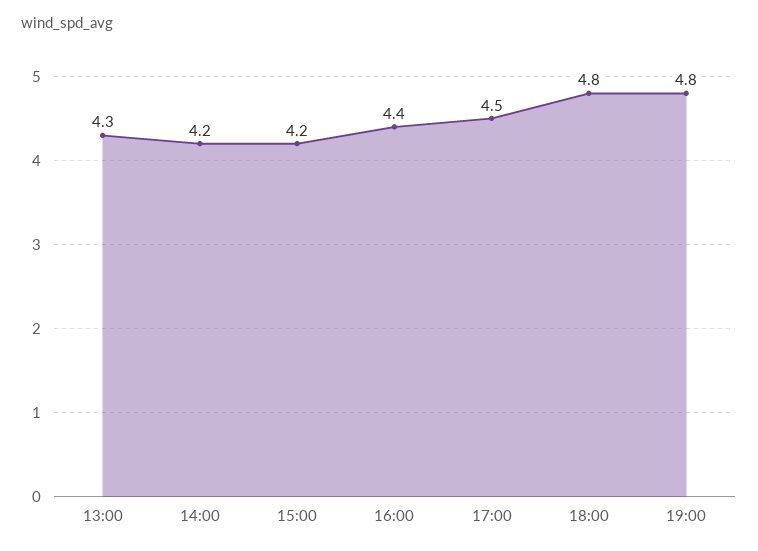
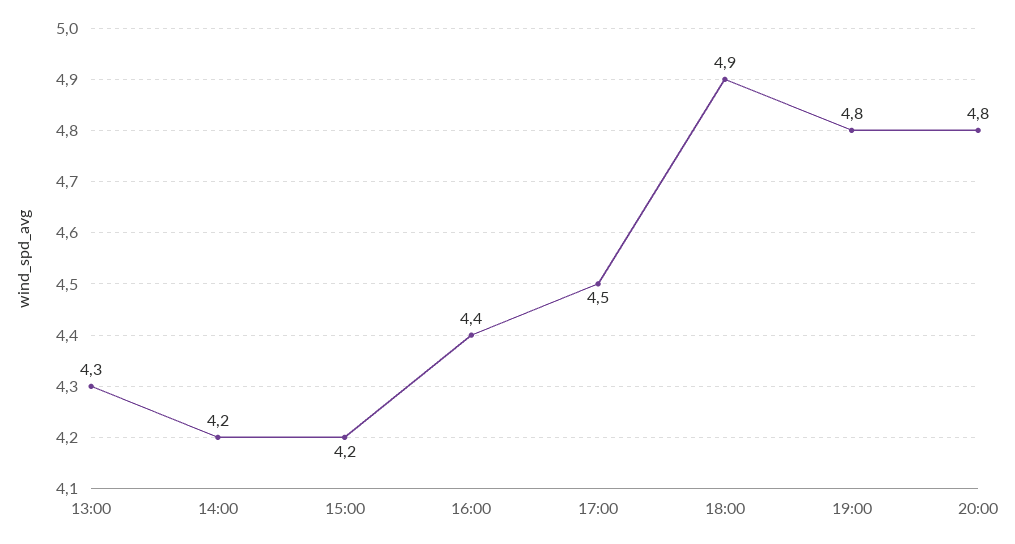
18:00: 4.8 -> 4.9
20:00: none -> 4.8

